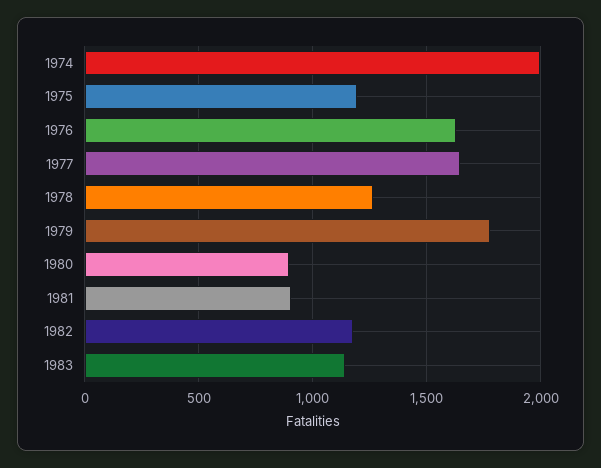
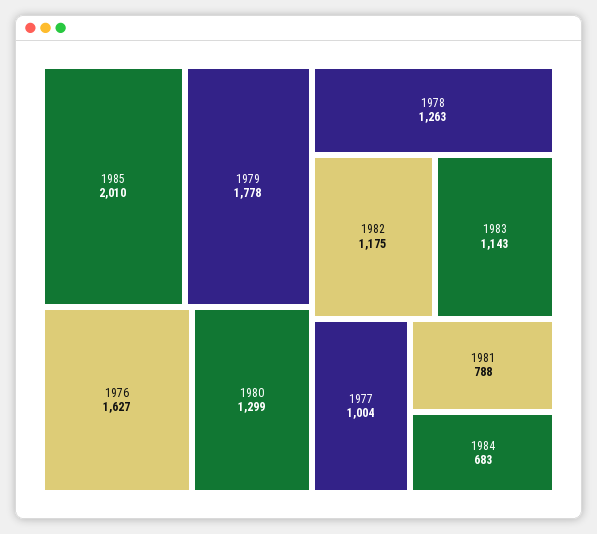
1974: 2000 -> none
1975: 1200 -> none
1977: 1650 -> 1004
1980: 900 -> 1299
1981: 900 -> 788
1985: none -> 2010
1984: none -> 683

